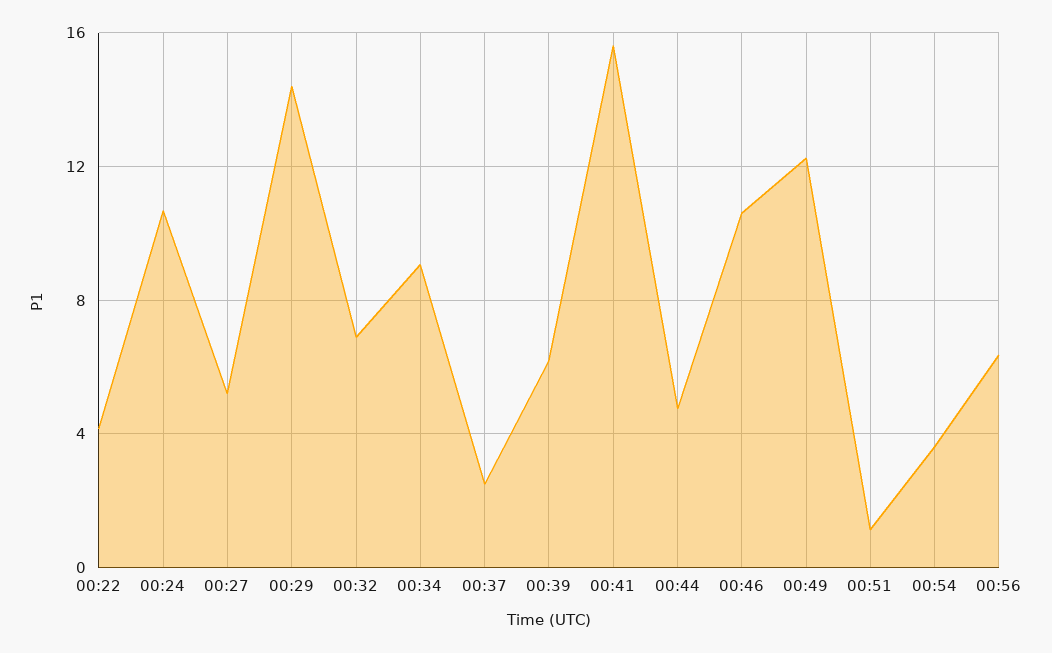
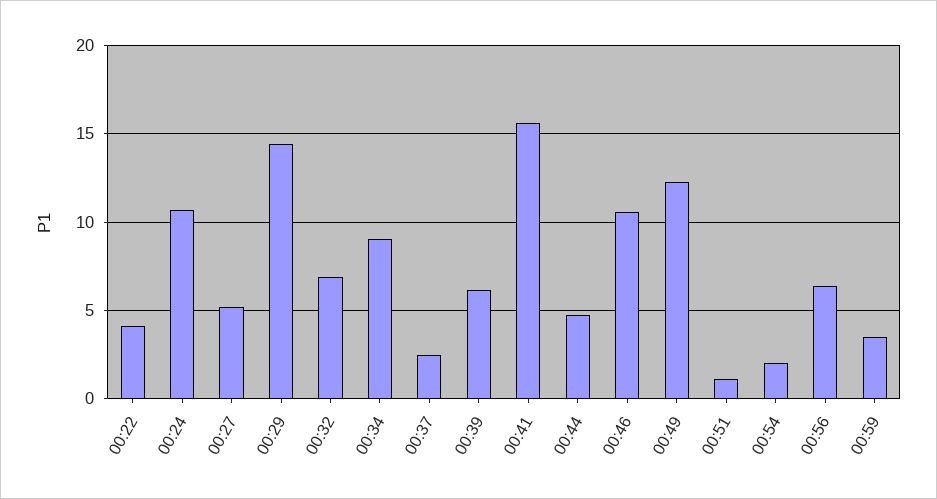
00:54: 3.5 -> 2
00:59: none -> 3.5

